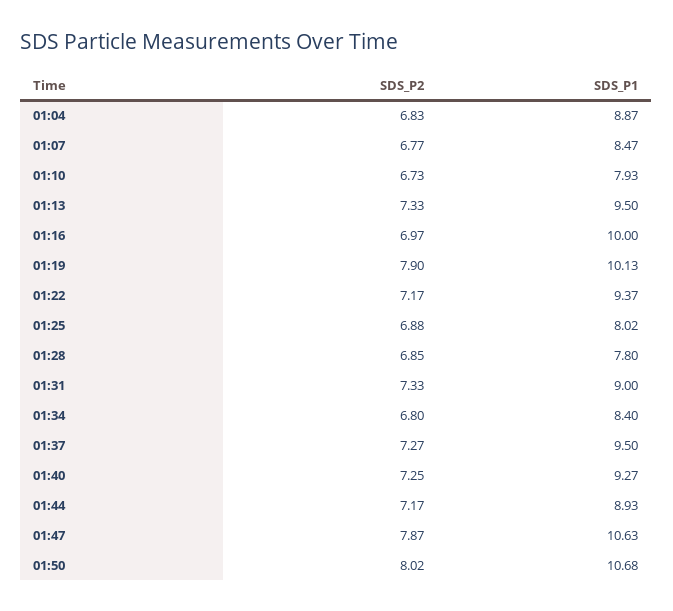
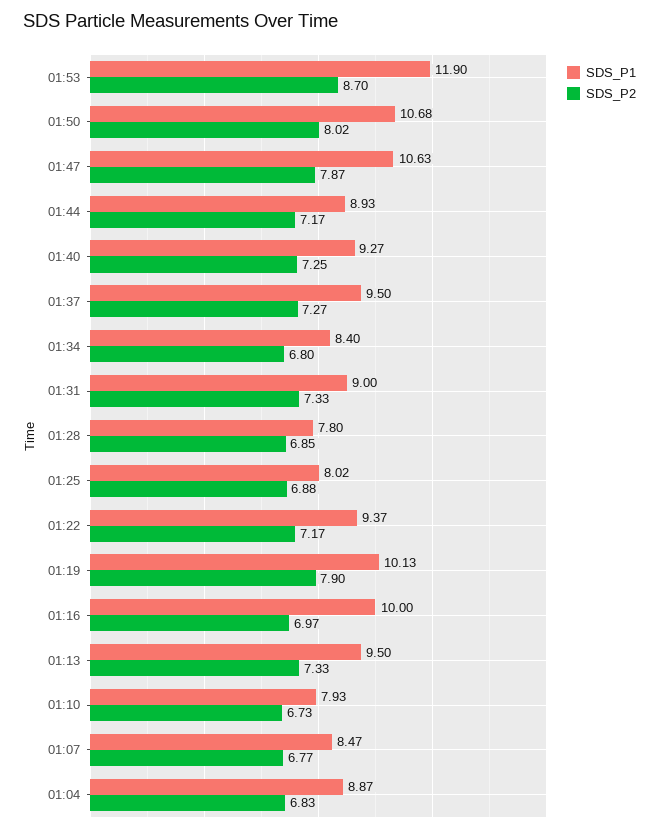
SDS_P1, 01:53: none -> 11.9
SDS_P2, 01:53: none -> 8.7

